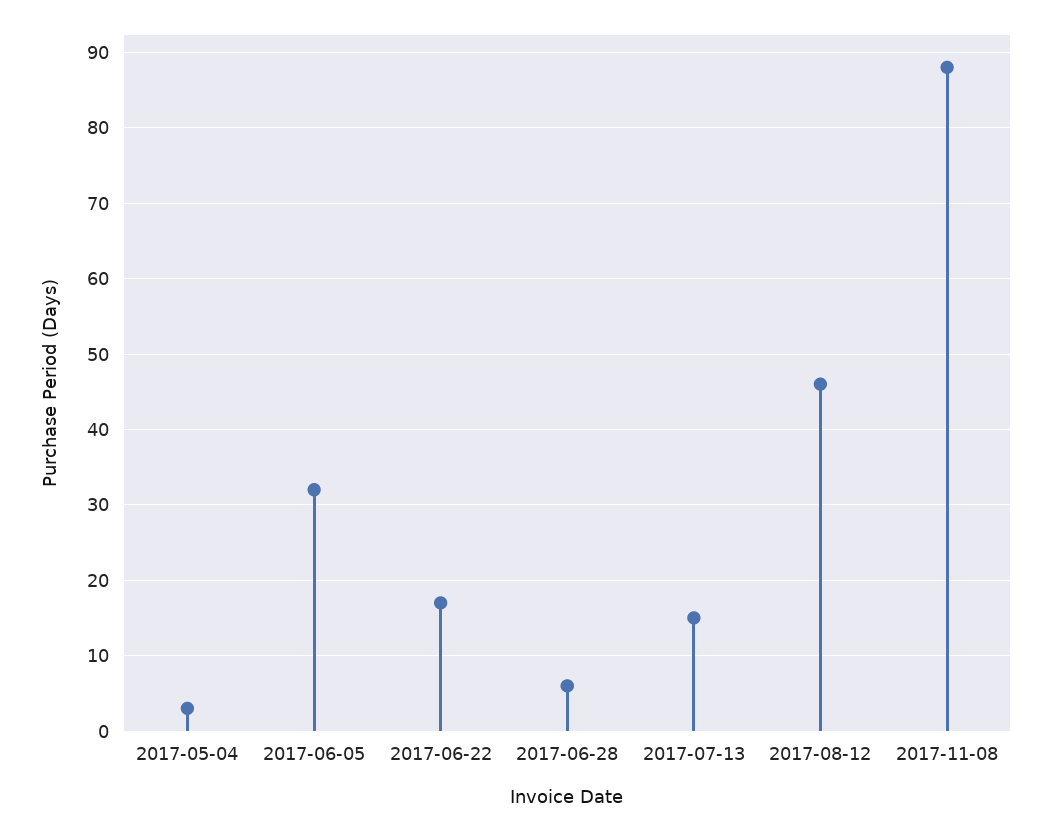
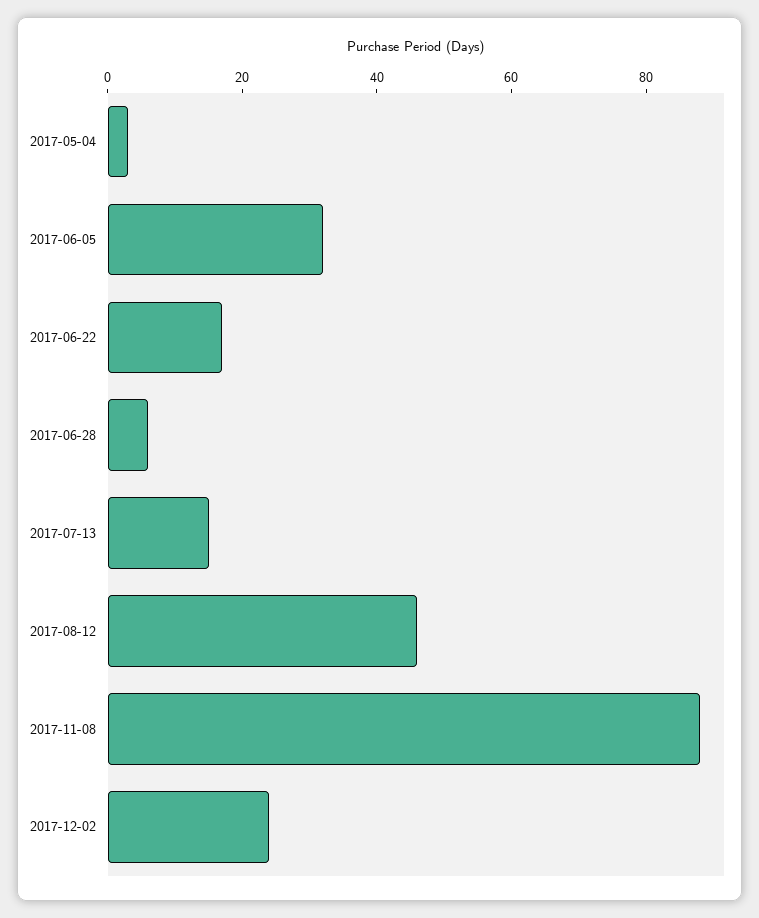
2017-12-02: none -> 25

